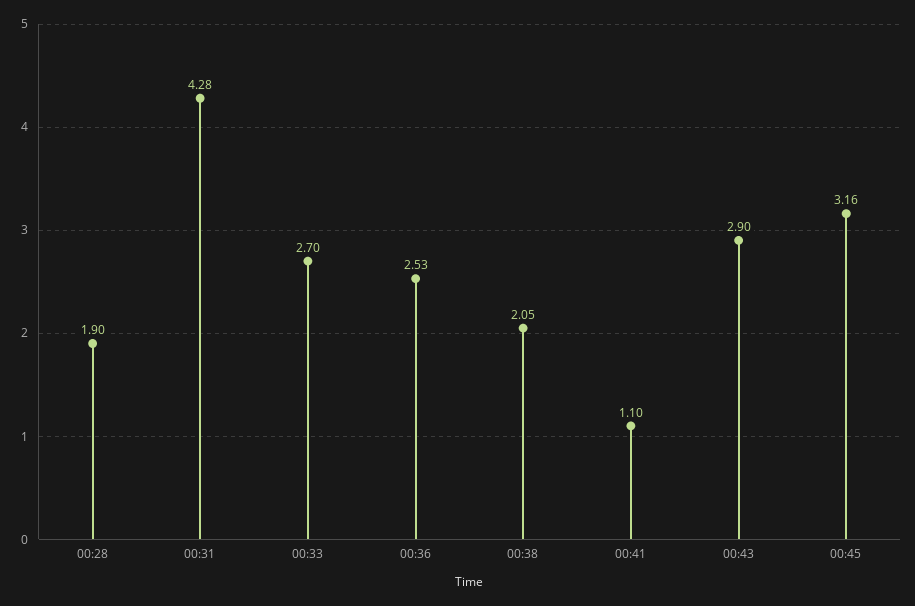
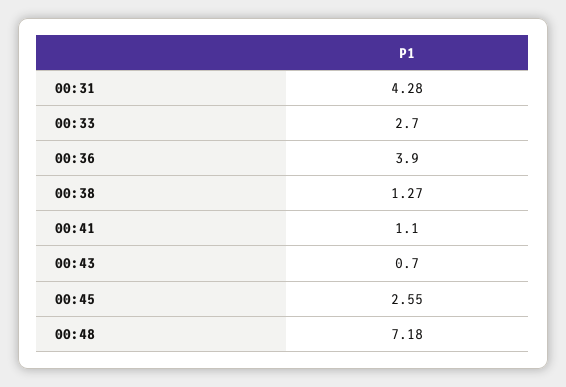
00:28: 1.9 -> none
00:36: 2.53 -> 3.9
00:38: 2.05 -> 1.27
00:43: 2.9 -> 0.7
00:45: 3.16 -> 2.55
00:48: none -> 7.18

